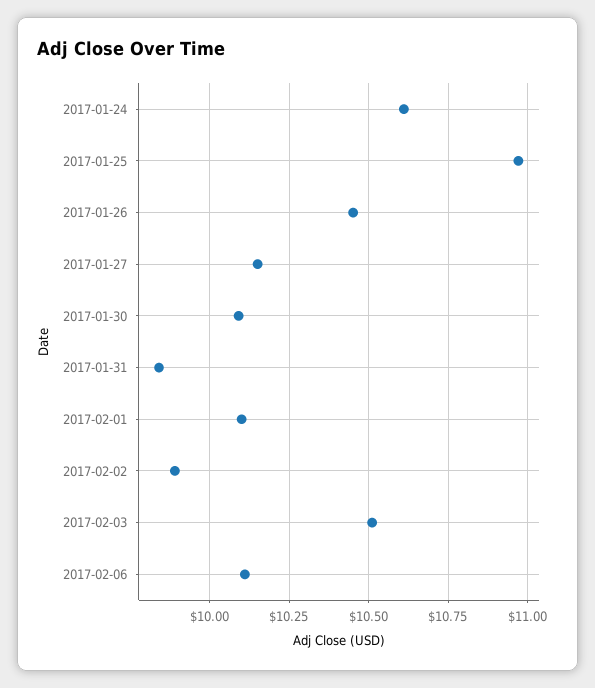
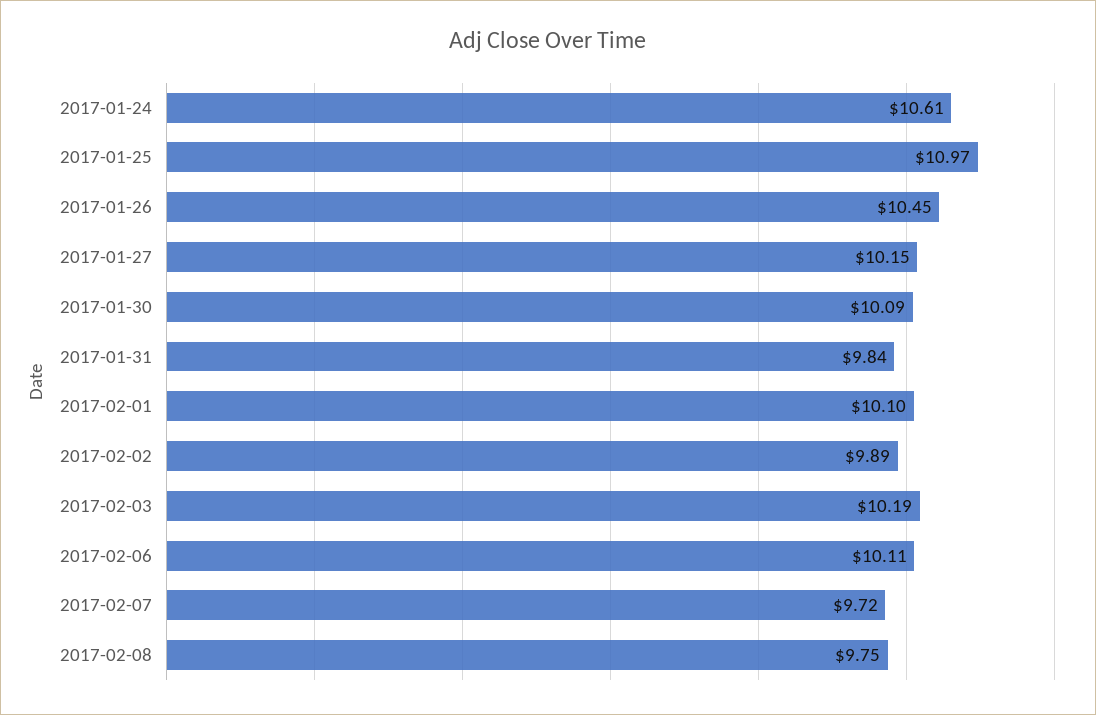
2017-02-03: 10.5 -> 10.19
2017-02-07: none -> 9.72
2017-02-08: none -> 9.75

